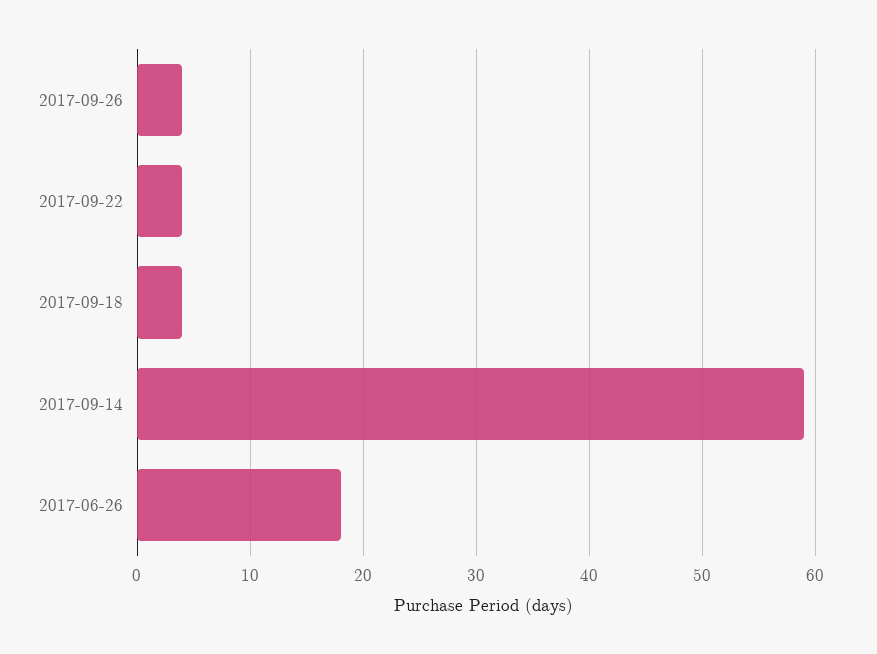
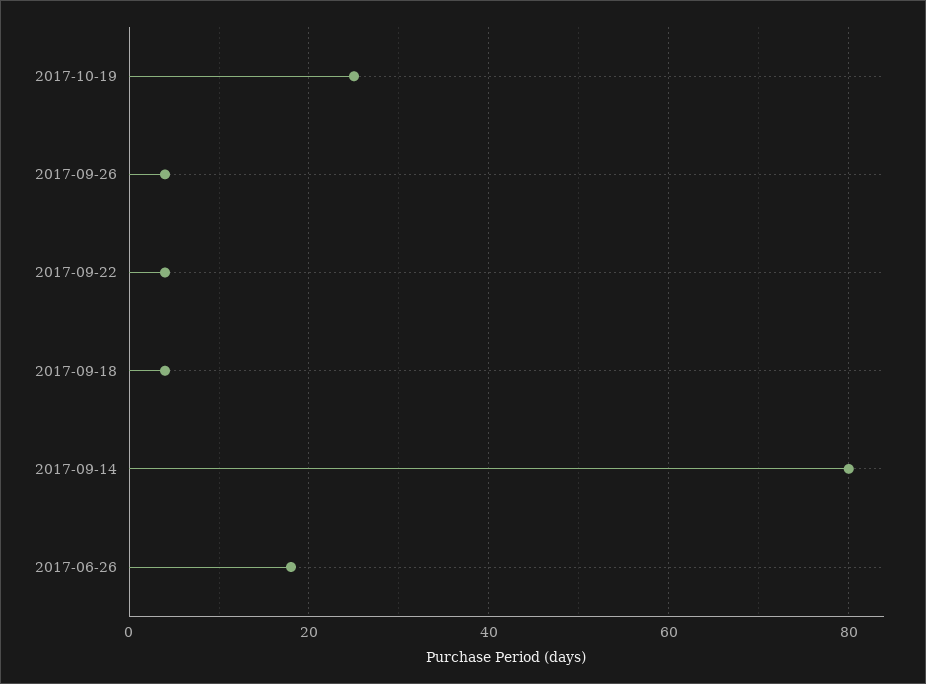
2017-09-14: 59 -> 80
2017-10-19: none -> 25

